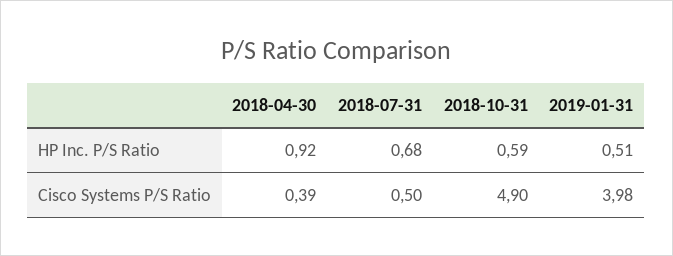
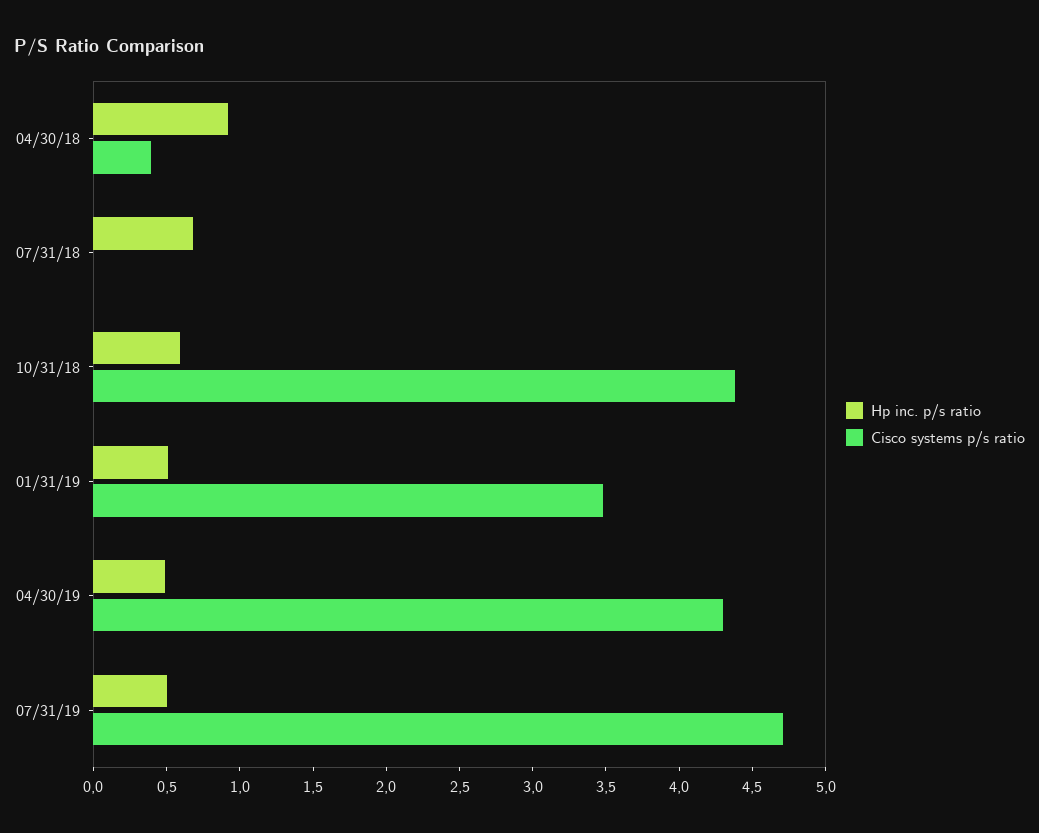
Cisco Systems P/S Ratio, 2018-07-31: 0.5 -> 0
Cisco Systems P/S Ratio, 2018-10-31: 4.9 -> 4.4
Cisco Systems P/S Ratio, 2019-01-31: 3.98 -> 3.5
HP Inc. P/S Ratio, 04/30/19: none -> 0.5
Cisco Systems P/S Ratio, 04/30/19: none -> 4.3
HP Inc. P/S Ratio, 07/31/19: none -> 0.5
Cisco Systems P/S Ratio, 07/31/19: none -> 4.7

